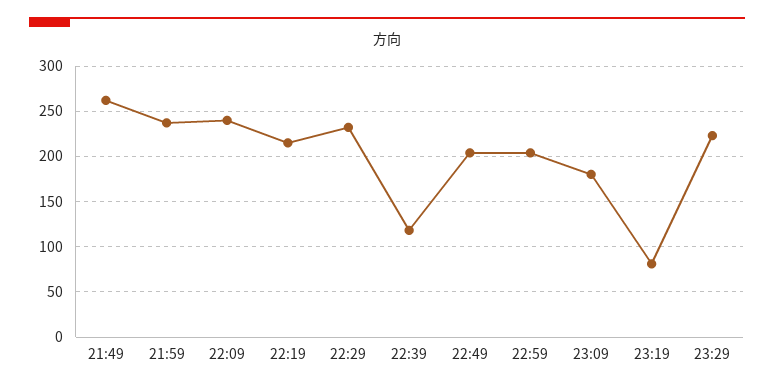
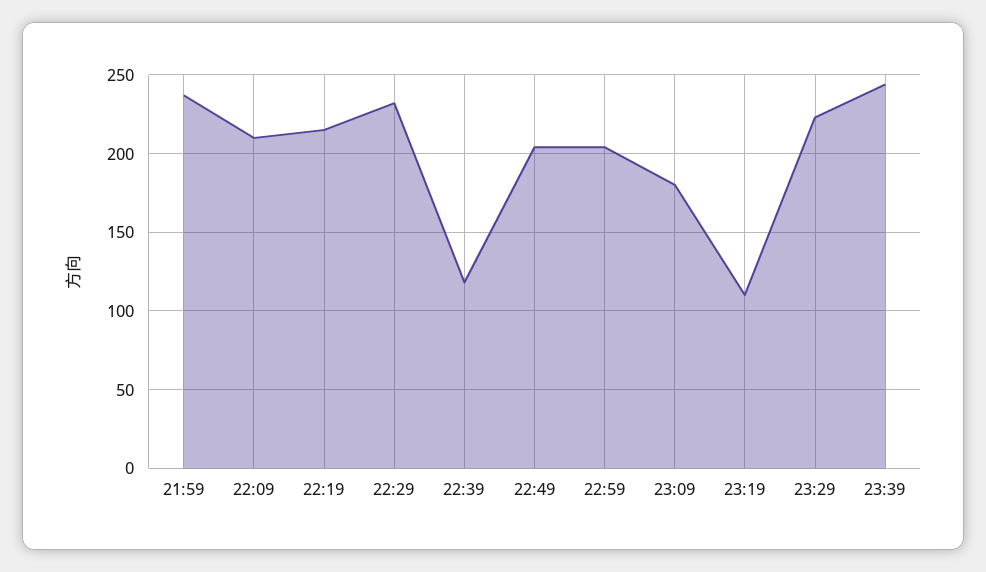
21:49: 260 -> none
22:09: 240 -> 210
23:19: 80 -> 110
23:39: none -> 245

